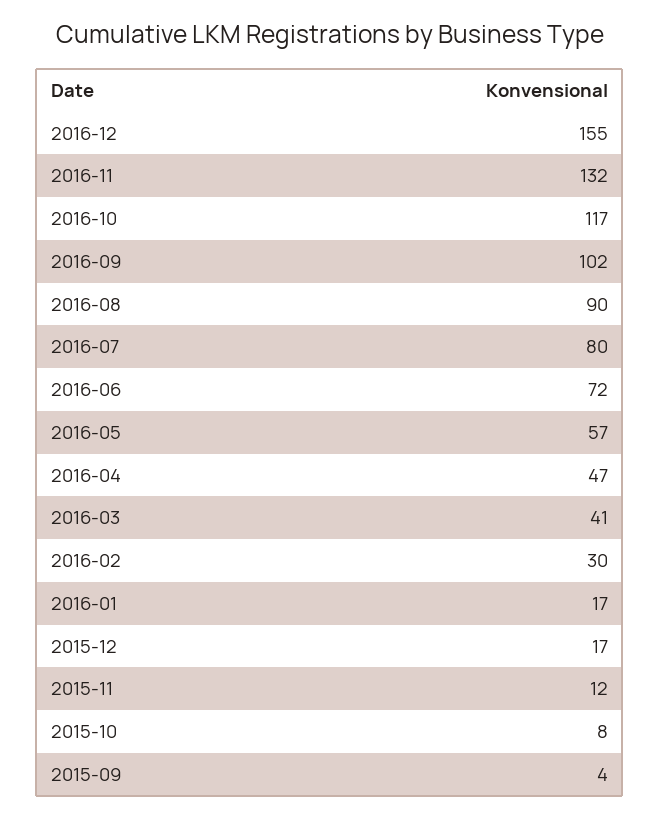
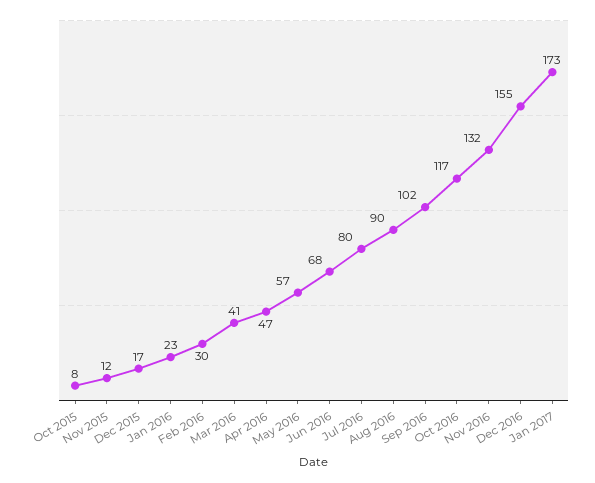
2016-06: 72 -> 68
2016-01: 17 -> 23
2015-09: 4 -> none
Jan 2017: none -> 173

